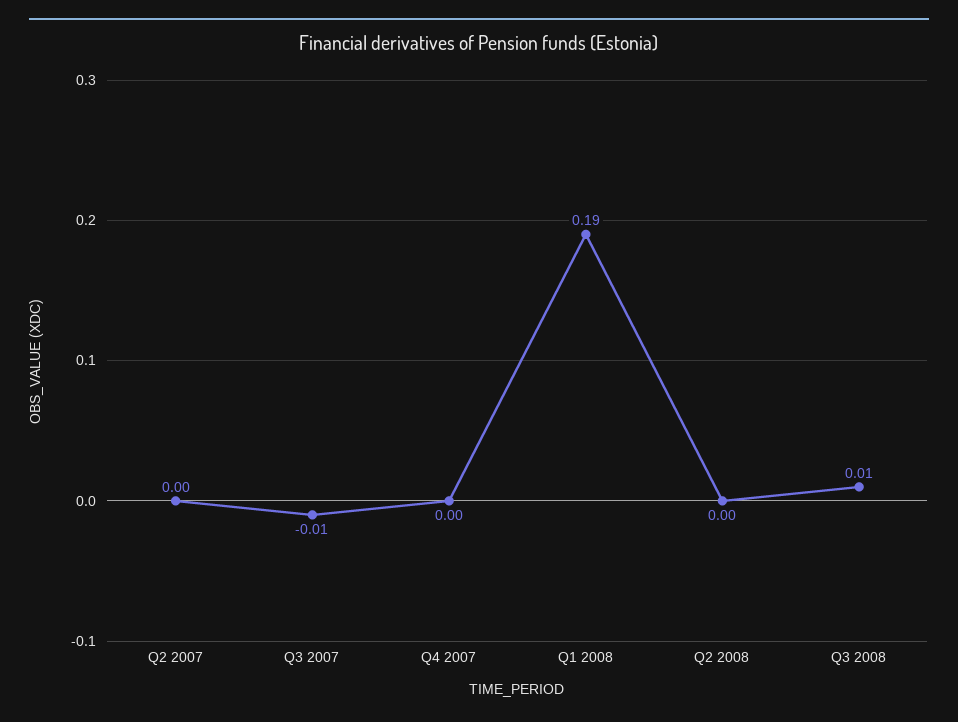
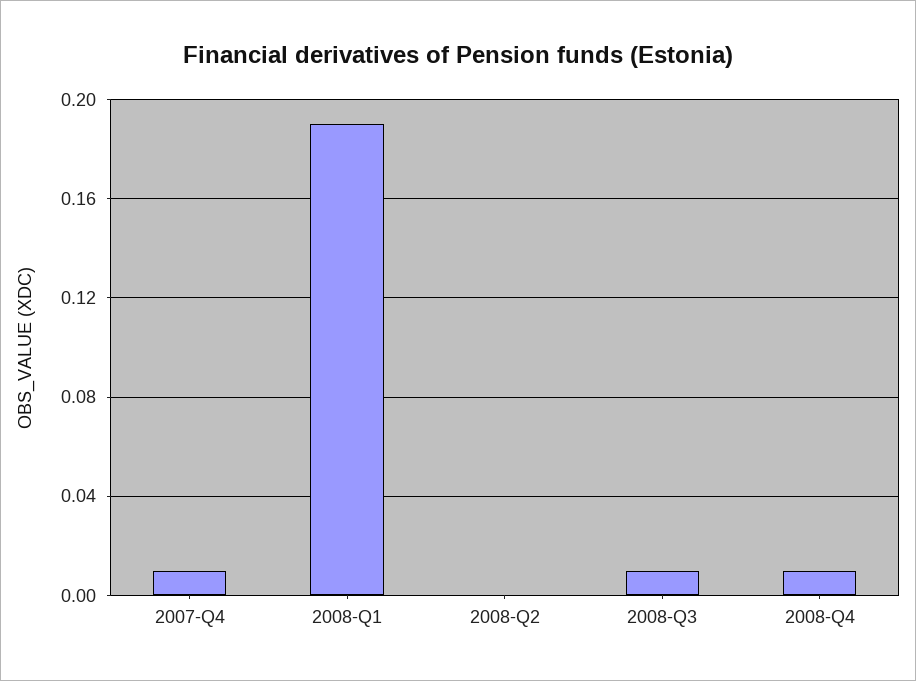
Q2 2007: 0 -> none
Q3 2007: -0.01 -> none
Q4 2007: 0 -> 0.01
2008-Q4: none -> 0.01

